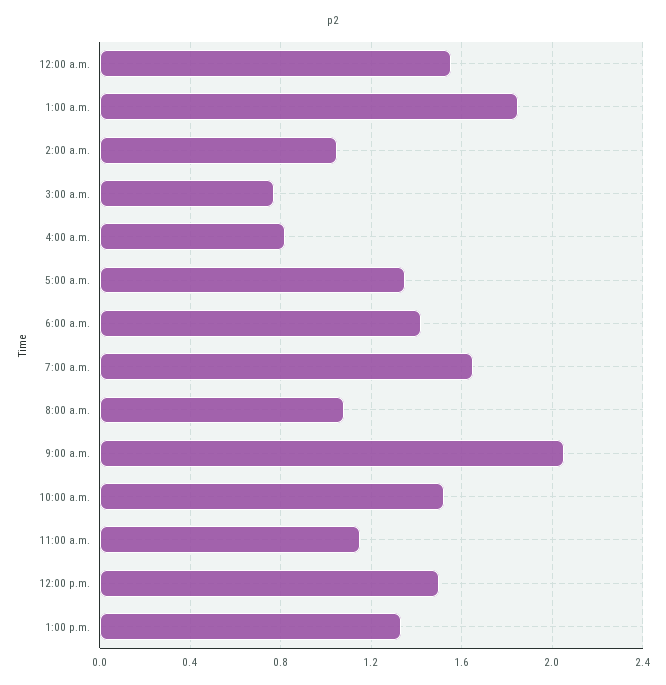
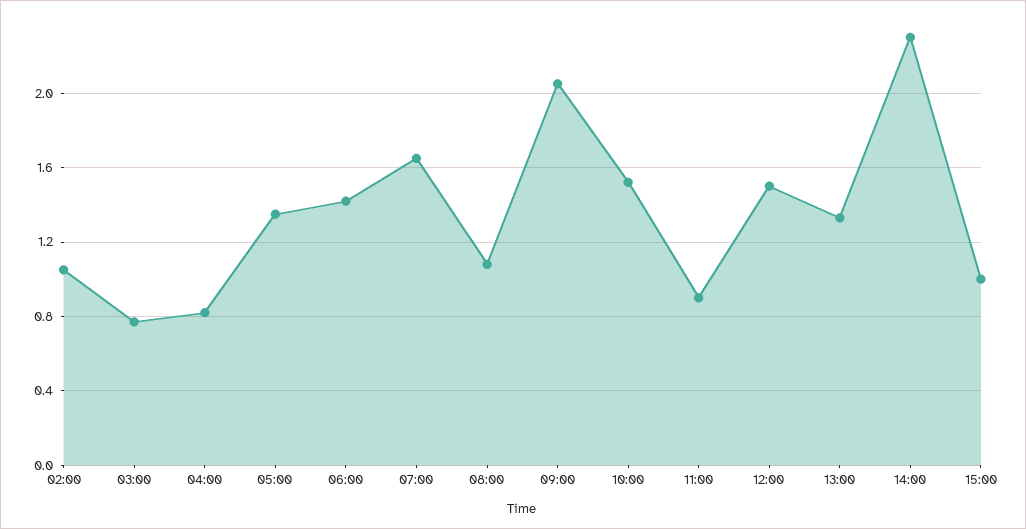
12:00 a.m.: 1.55 -> none
1:00 a.m.: 1.85 -> none
11:00 a.m.: 1.15 -> 0.9
14:00: none -> 2.3
15:00: none -> 1

